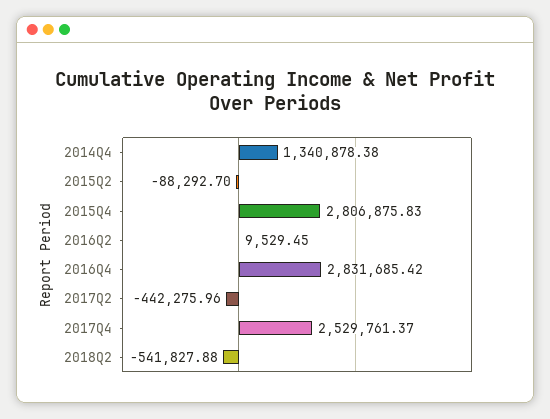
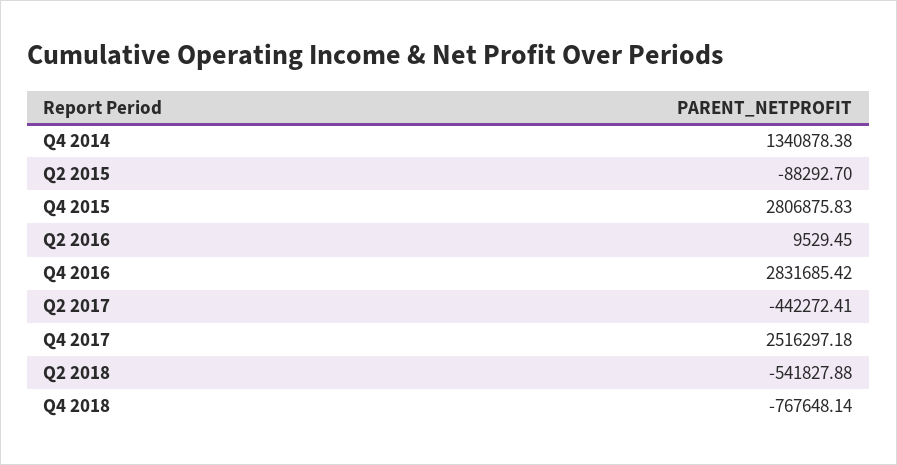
2017Q2: -442275.96 -> -442272.41
2017Q4: 2529761.37 -> 2516297.18
Q4 2018: none -> -767648.14

